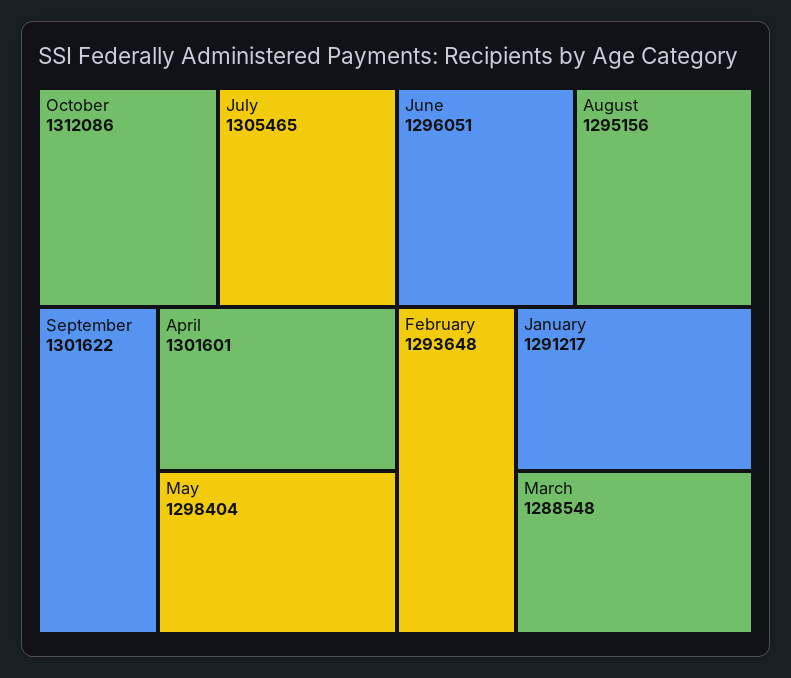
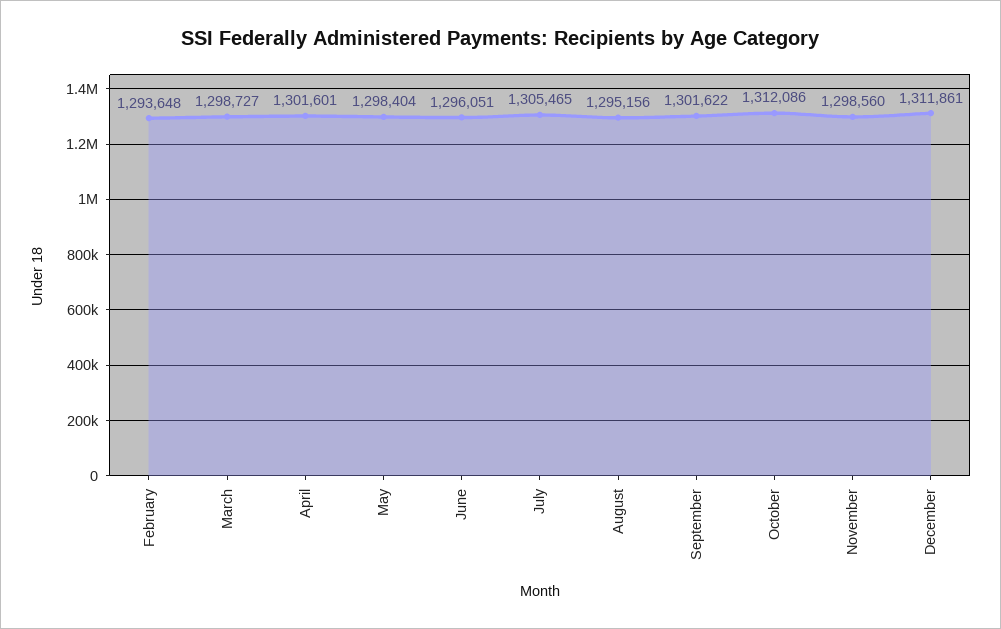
January: 1291217 -> none
March: 1288548 -> 1298727
November: none -> 1298560
December: none -> 1311861

